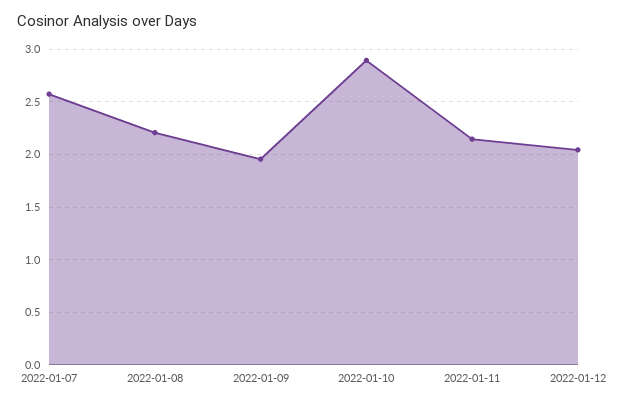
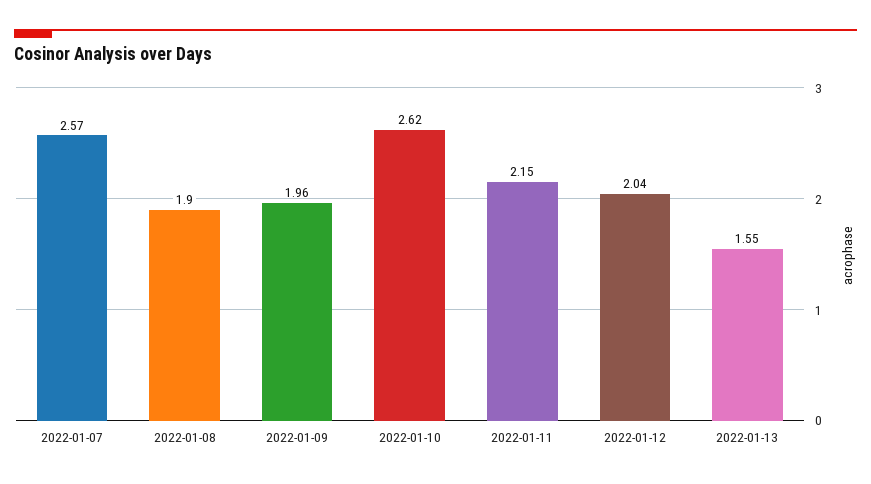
2022-01-08: 2.2 -> 1.9
2022-01-10: 2.9 -> 2.62
2022-01-13: none -> 1.55

